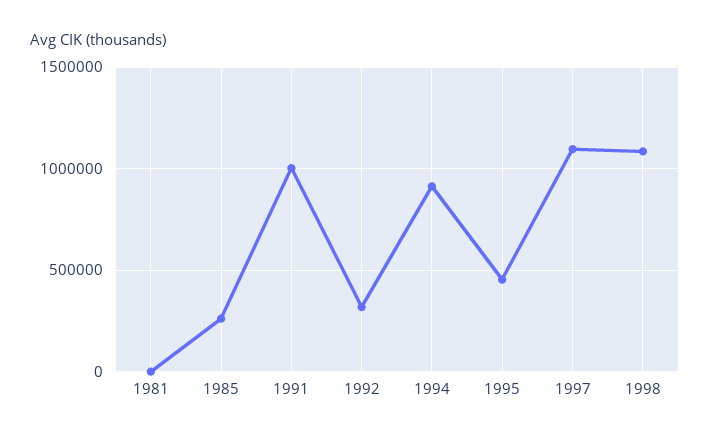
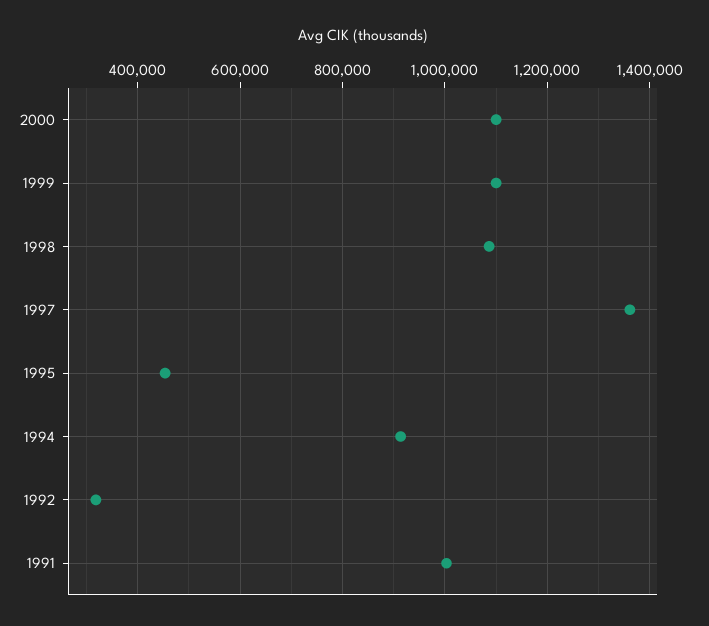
1981: 0 -> none
1985: 250000 -> none
1997: 1100000 -> 1360000
2000: none -> 1100000
1999: none -> 1100000

